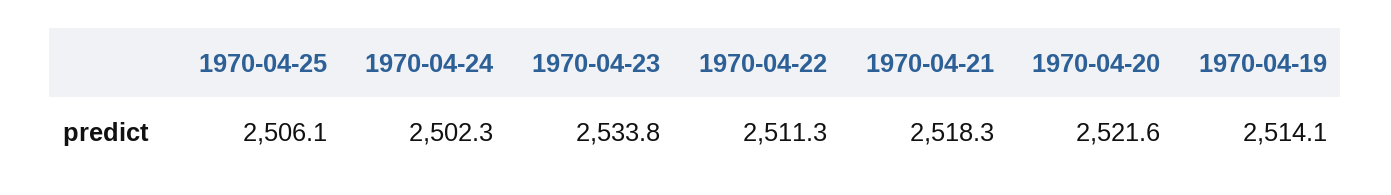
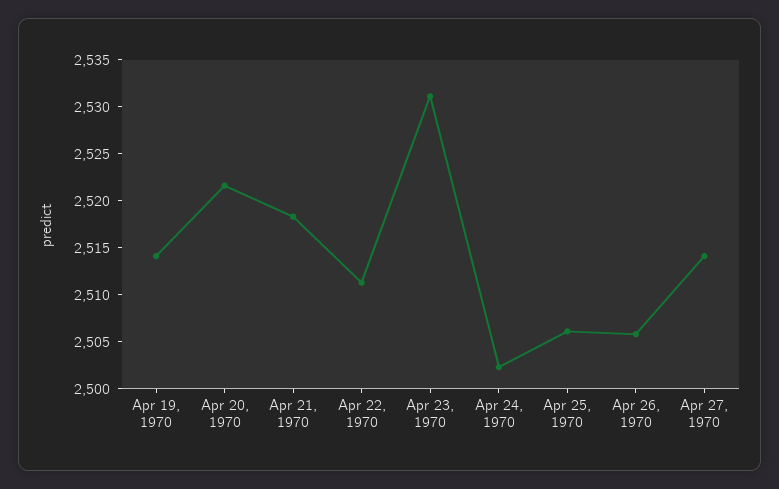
1970-04-23: 2533.8 -> 2531
Apr 26, 1970: none -> 2506
Apr 27, 1970: none -> 2514

